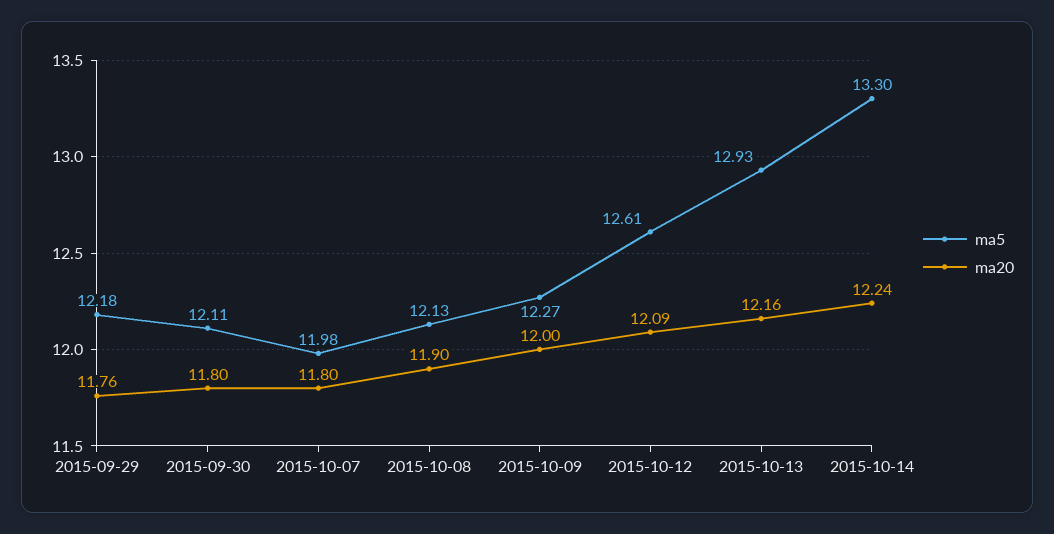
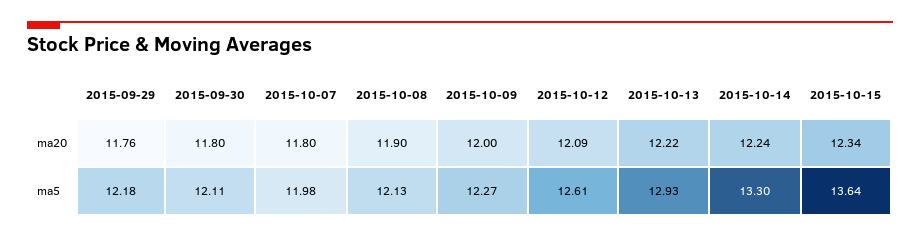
ma20, 2015-10-13: 12.16 -> 12.22
ma20, 2015-10-15: none -> 12.34
ma5, 2015-10-15: none -> 13.64

